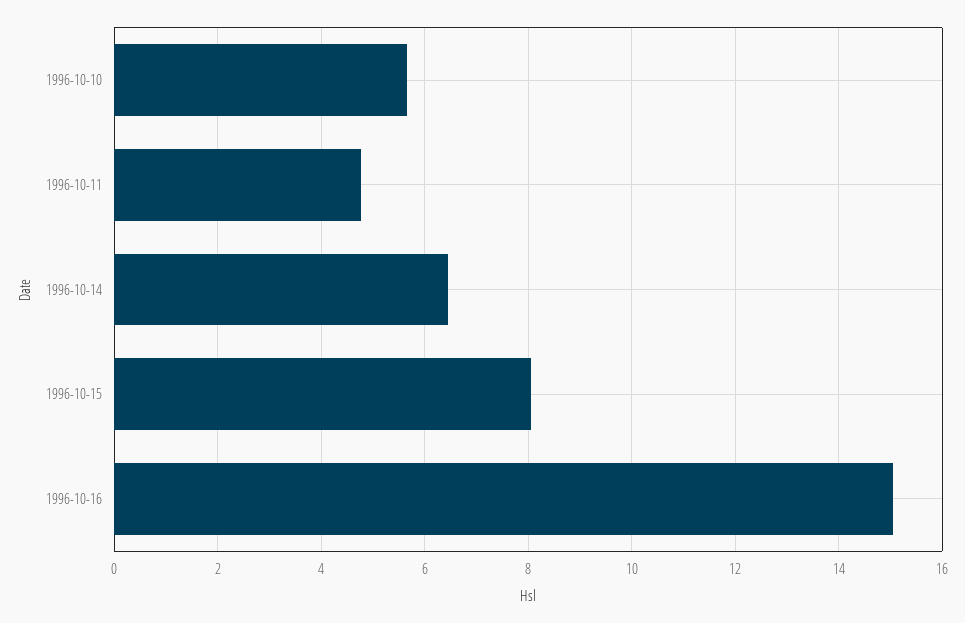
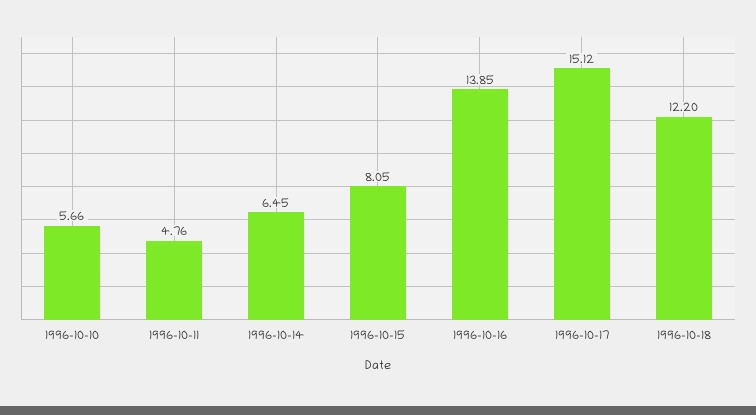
1996-10-16: 15 -> 13.85
1996-10-17: none -> 15.12
1996-10-18: none -> 12.2

